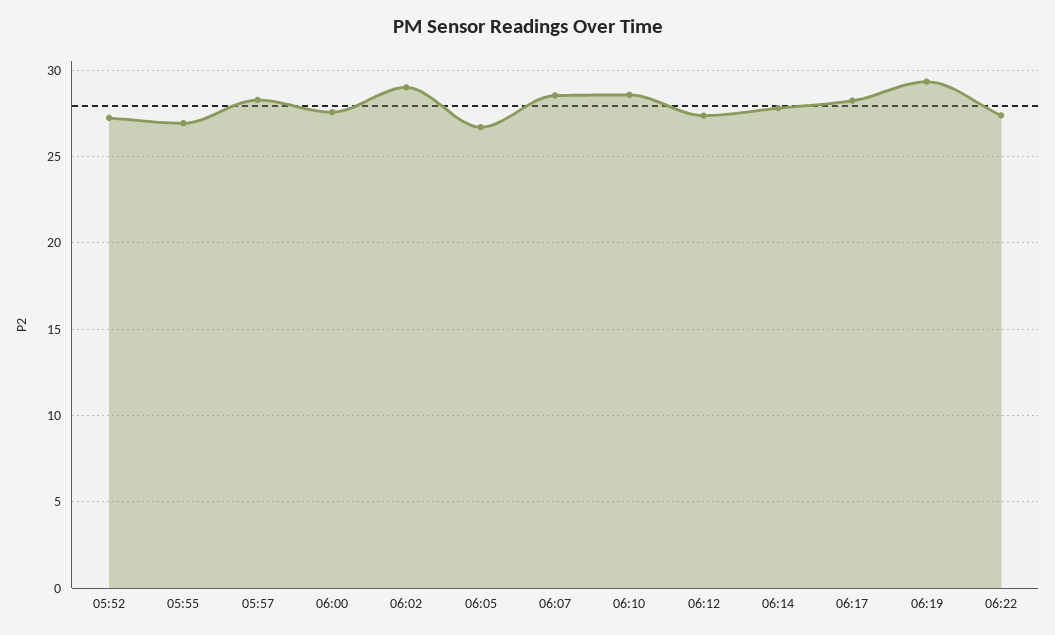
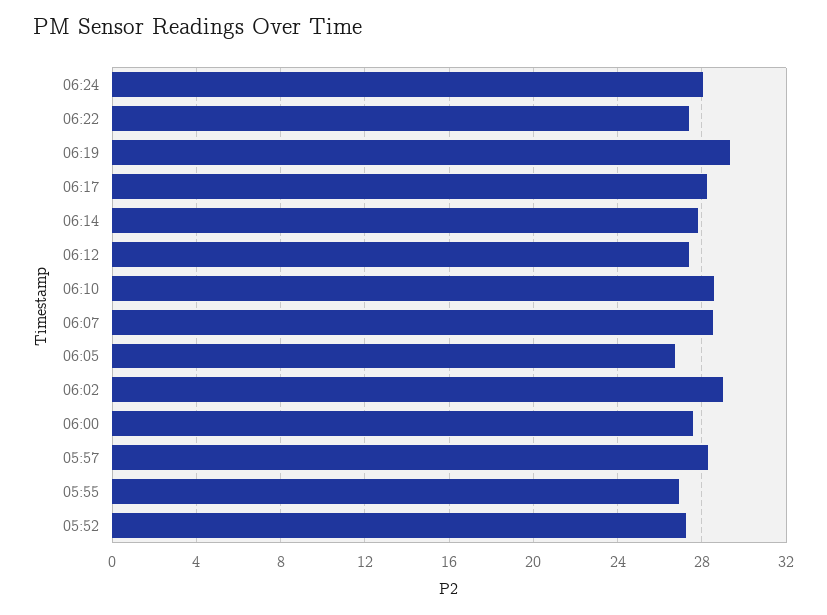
06:24: none -> 28

